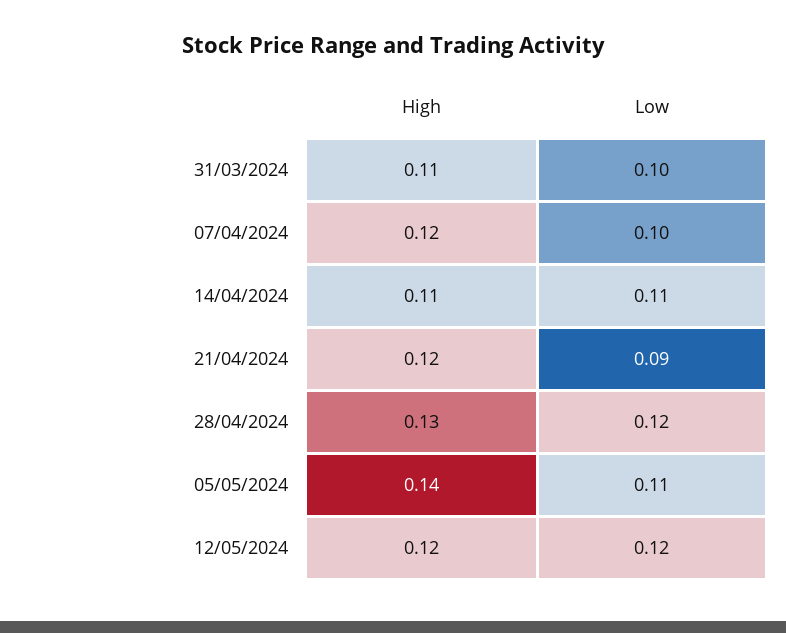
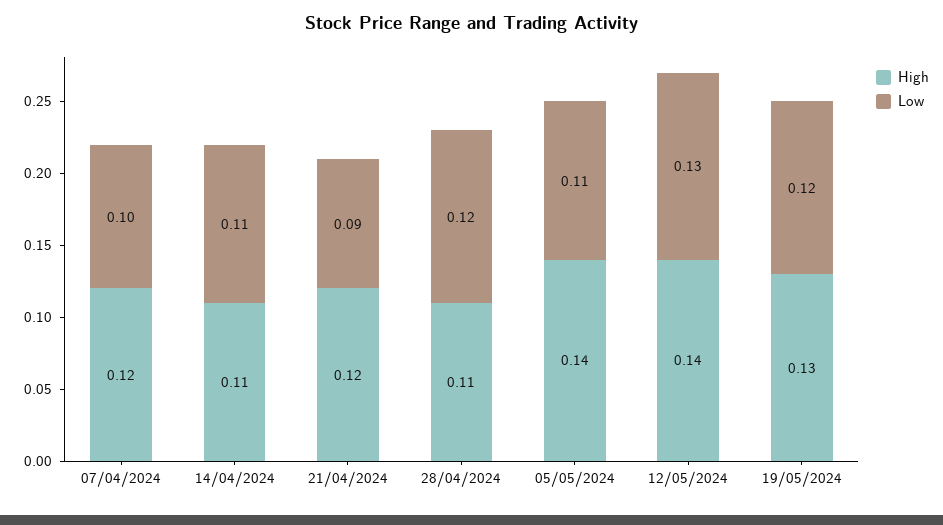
High, 31/03/2024: 0.11 -> none
Low, 31/03/2024: 0.1 -> none
High, 28/04/2024: 0.13 -> 0.11
High, 12/05/2024: 0.12 -> 0.14
Low, 12/05/2024: 0.12 -> 0.13
High, 19/05/2024: none -> 0.13
Low, 19/05/2024: none -> 0.12

